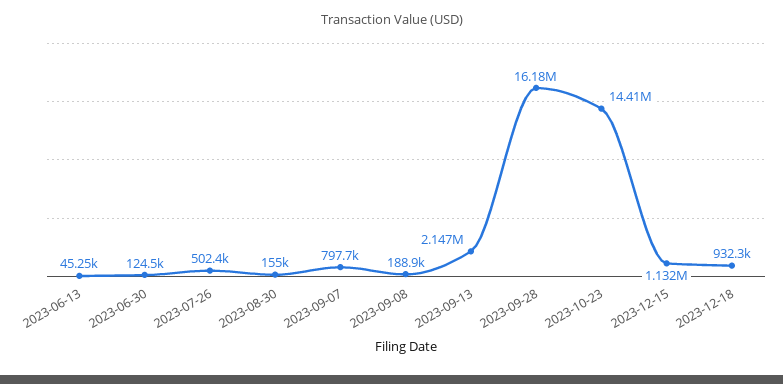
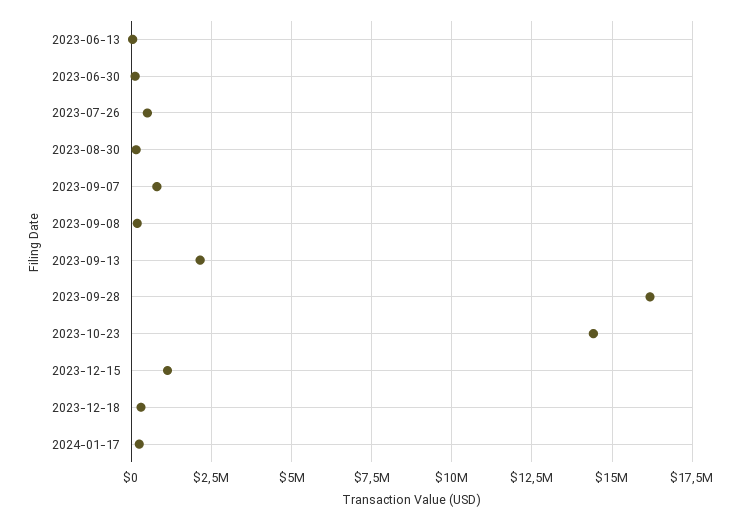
2023-12-18: 932300 -> 250000
2024-01-17: none -> 250000

